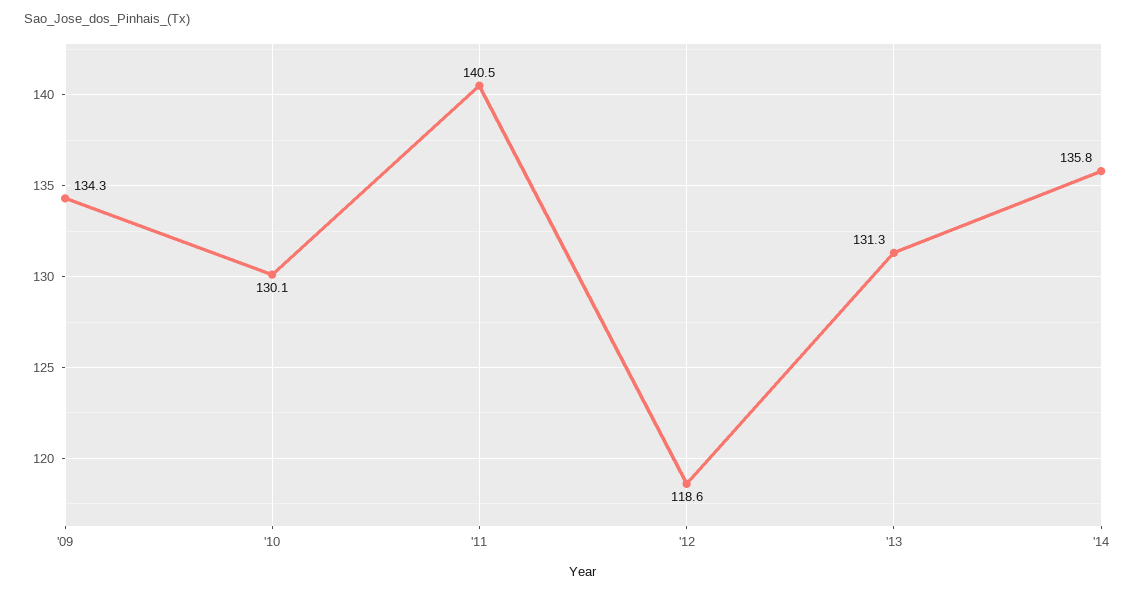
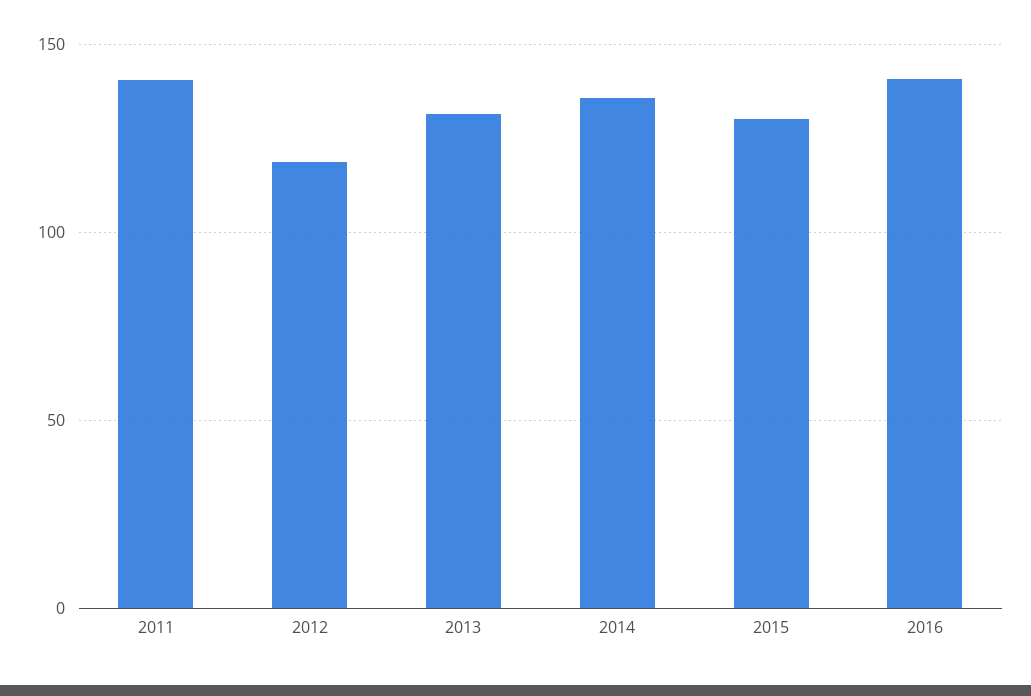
'09: 134.3 -> none
'10: 130.1 -> none
2015: none -> 130
2016: none -> 140

